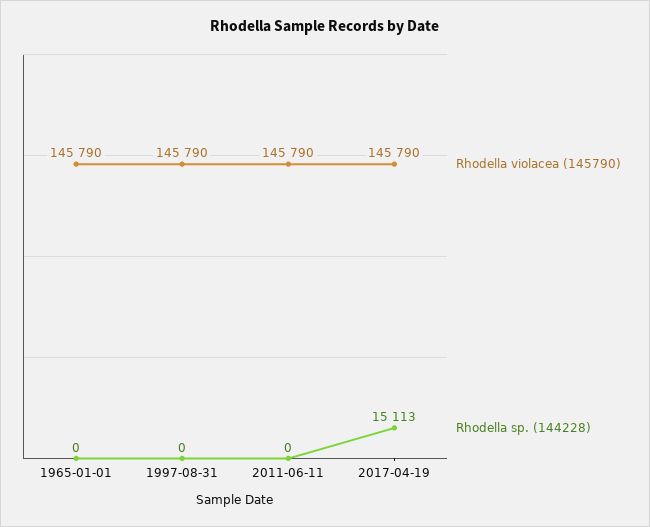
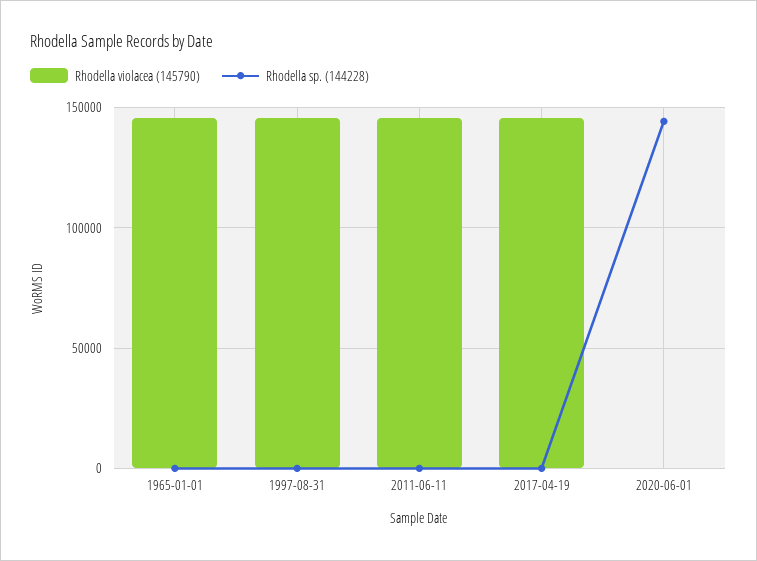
Rhodella sp. (144228), 2017-04-19: 15113 -> 0
Rhodella violacea (145790), 2020-06-01: none -> 0
Rhodella sp. (144228), 2020-06-01: none -> 145000

